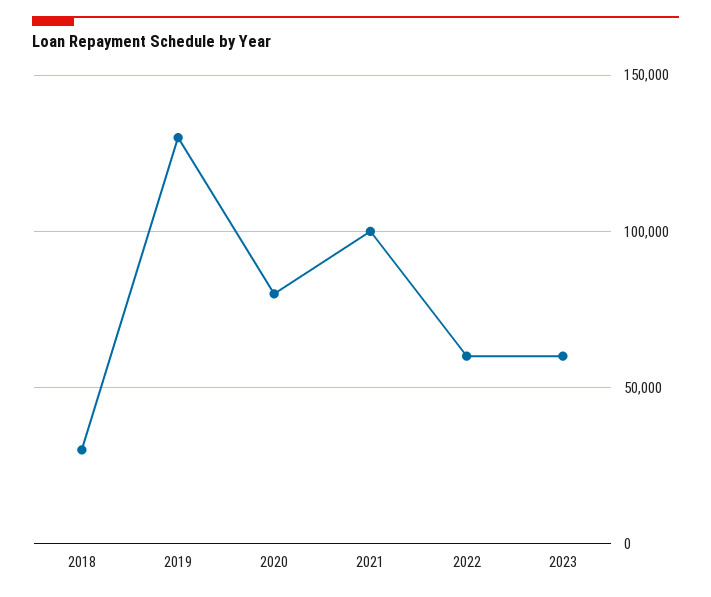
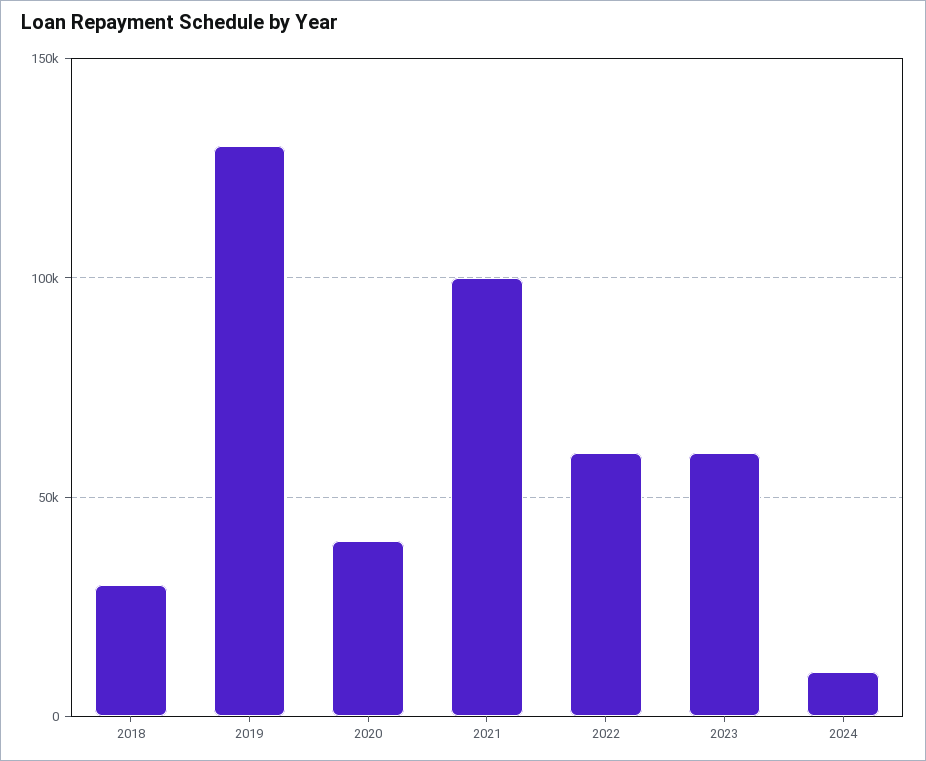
2020: 80000 -> 40000
2024: none -> 10000

